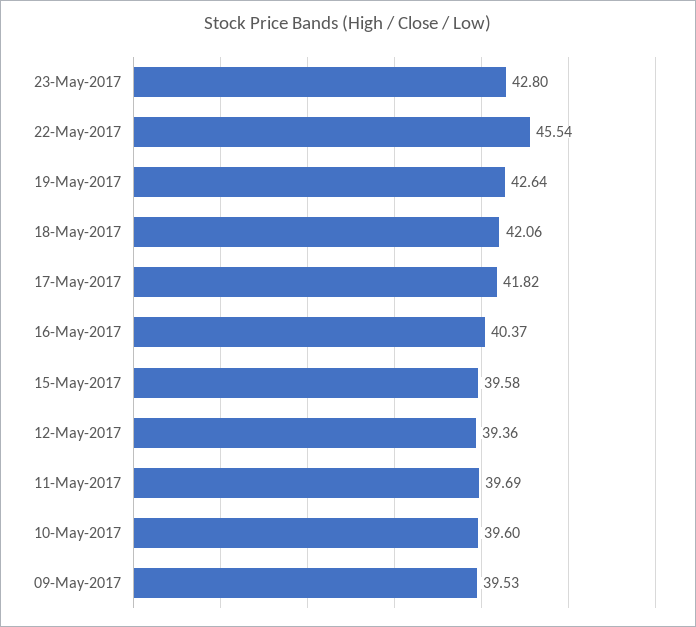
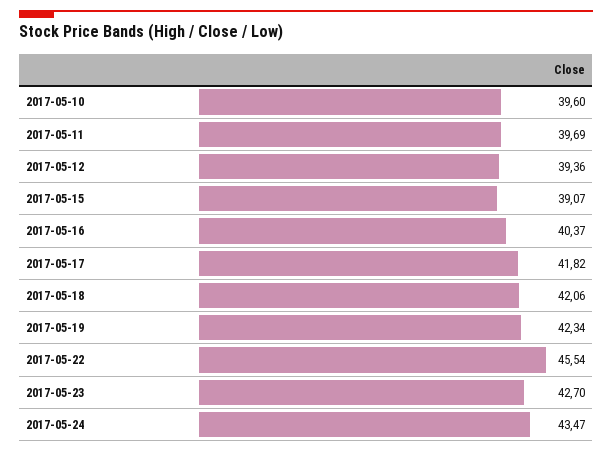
23-May-2017: 42.8 -> 42.7
19-May-2017: 42.64 -> 42.34
15-May-2017: 39.58 -> 39.07
09-May-2017: 39.53 -> none
2017-05-24: none -> 43.47

